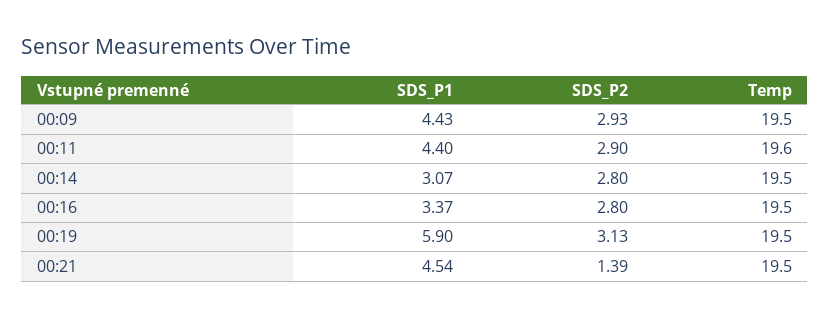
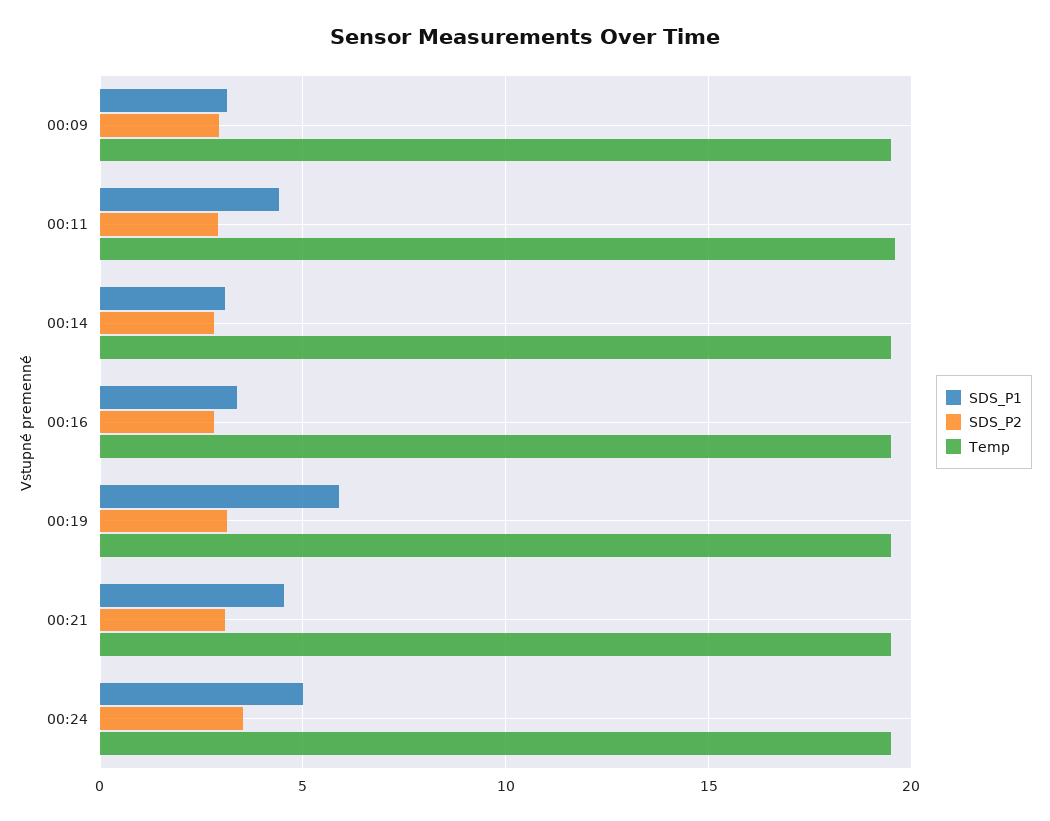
SDS_P1, 00:09: 4.43 -> 3
SDS_P2, 00:21: 1.39 -> 3
SDS_P1, 00:24: none -> 5
SDS_P2, 00:24: none -> 3.5
Temp, 00:24: none -> 19.5

